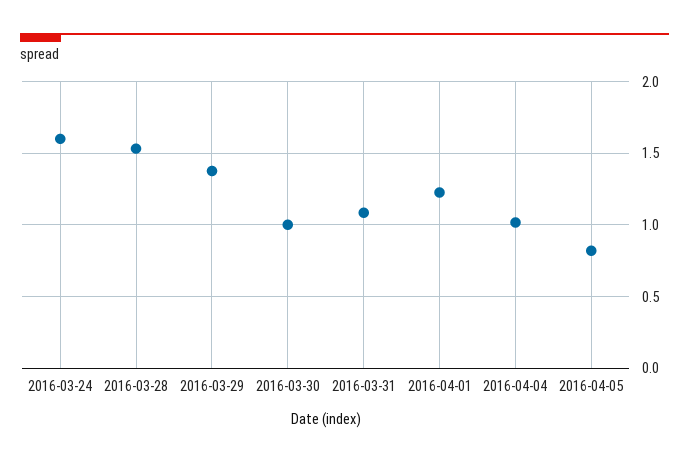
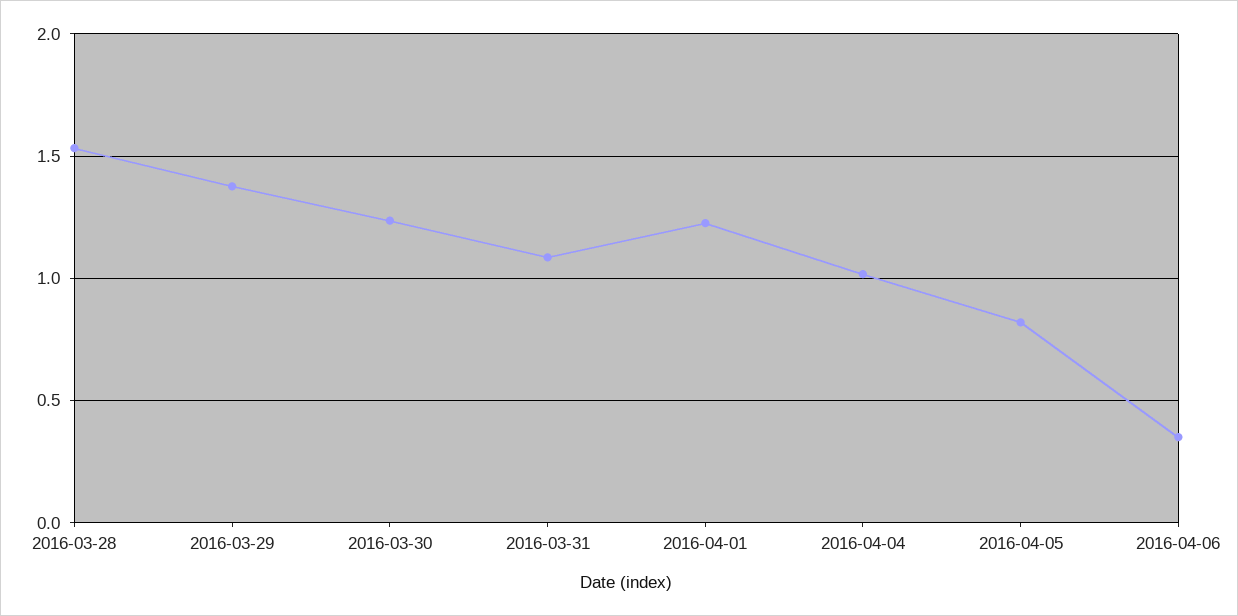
2016-03-24: 1.6 -> none
2016-03-30: 1 -> 1.25
2016-04-06: none -> 0.35

